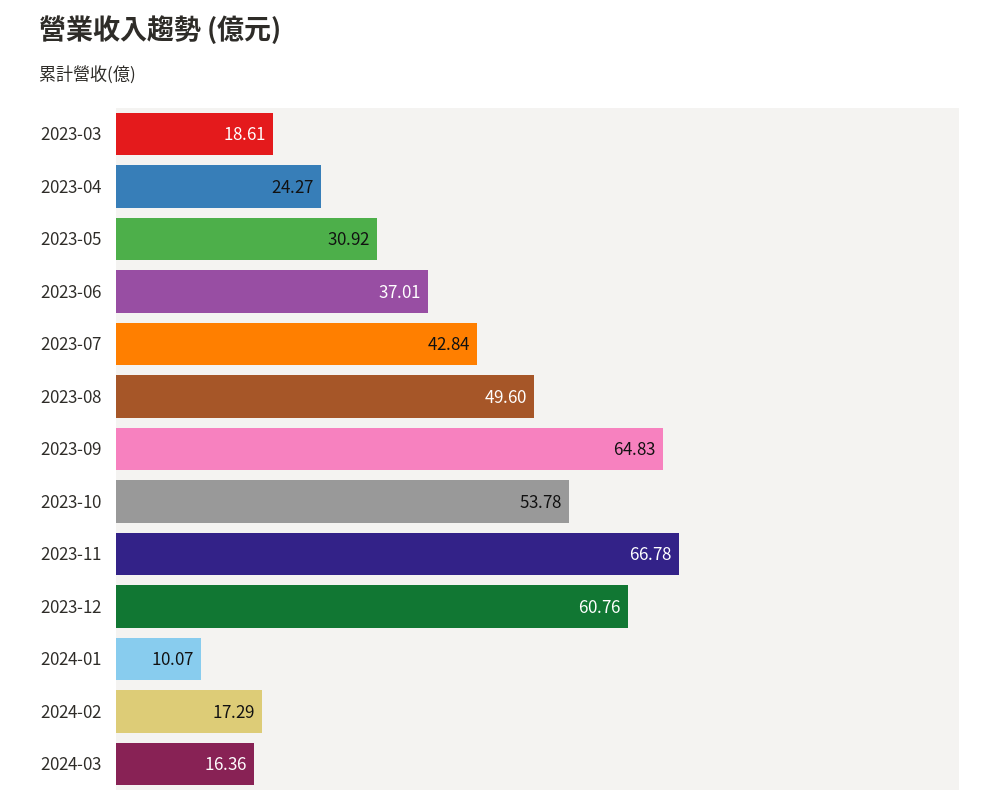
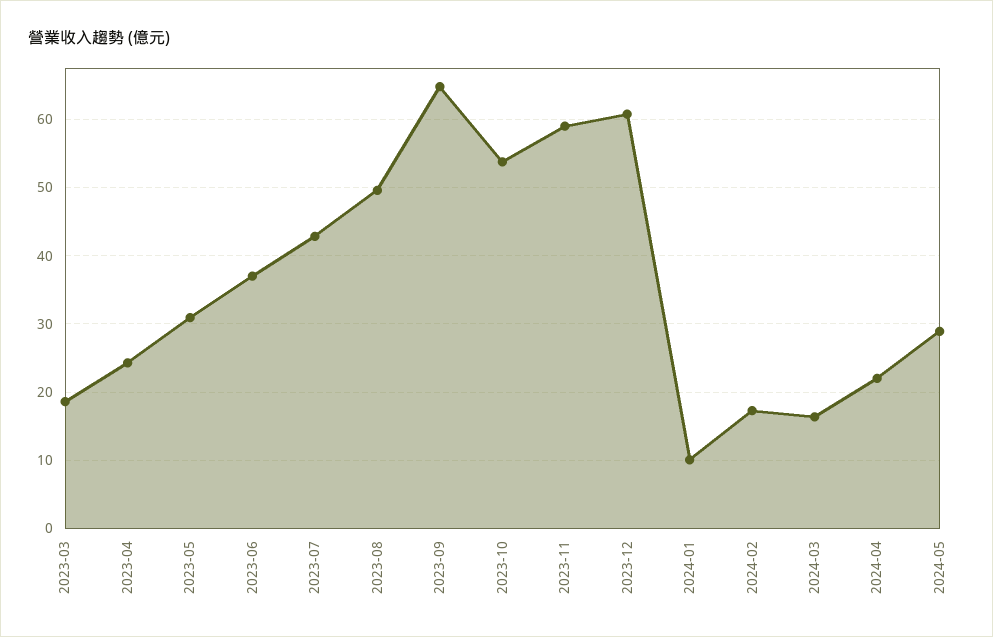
2023-11: 66.78 -> 59
2024-04: none -> 22
2024-05: none -> 29

